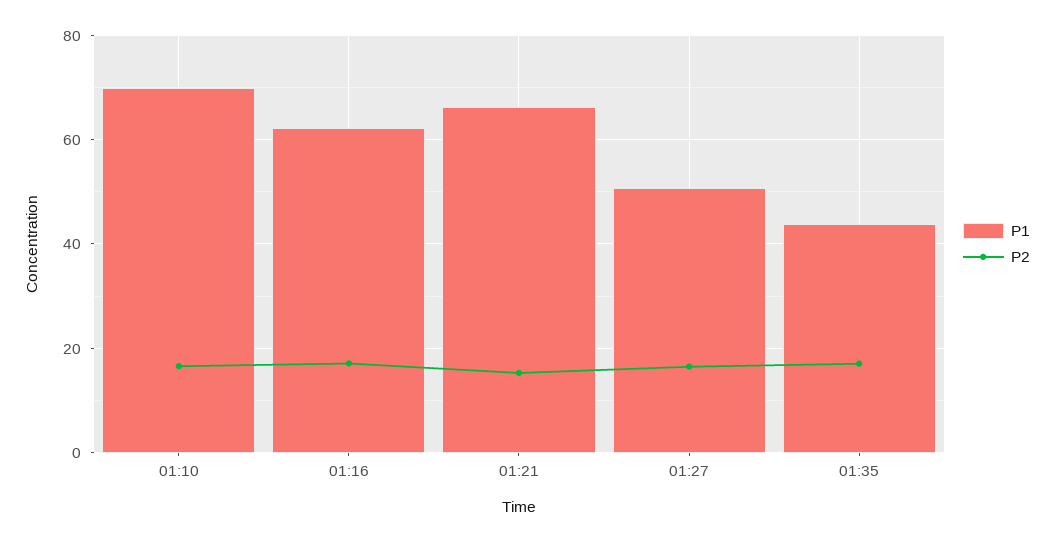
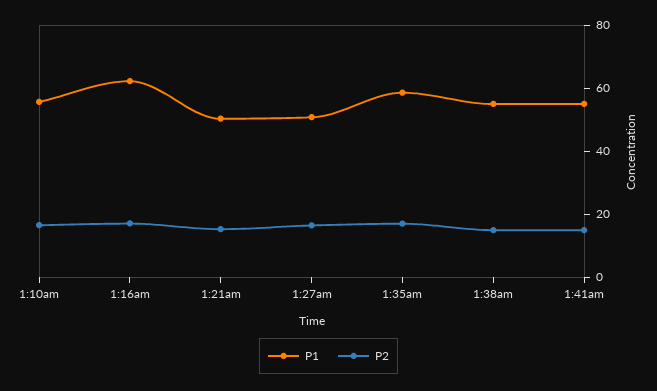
P1, 01:10: 70 -> 55
P1, 01:21: 66 -> 50
P1, 01:35: 44 -> 60
P1, 1:38am: none -> 55
P2, 1:38am: none -> 15
P1, 1:41am: none -> 55
P2, 1:41am: none -> 15

